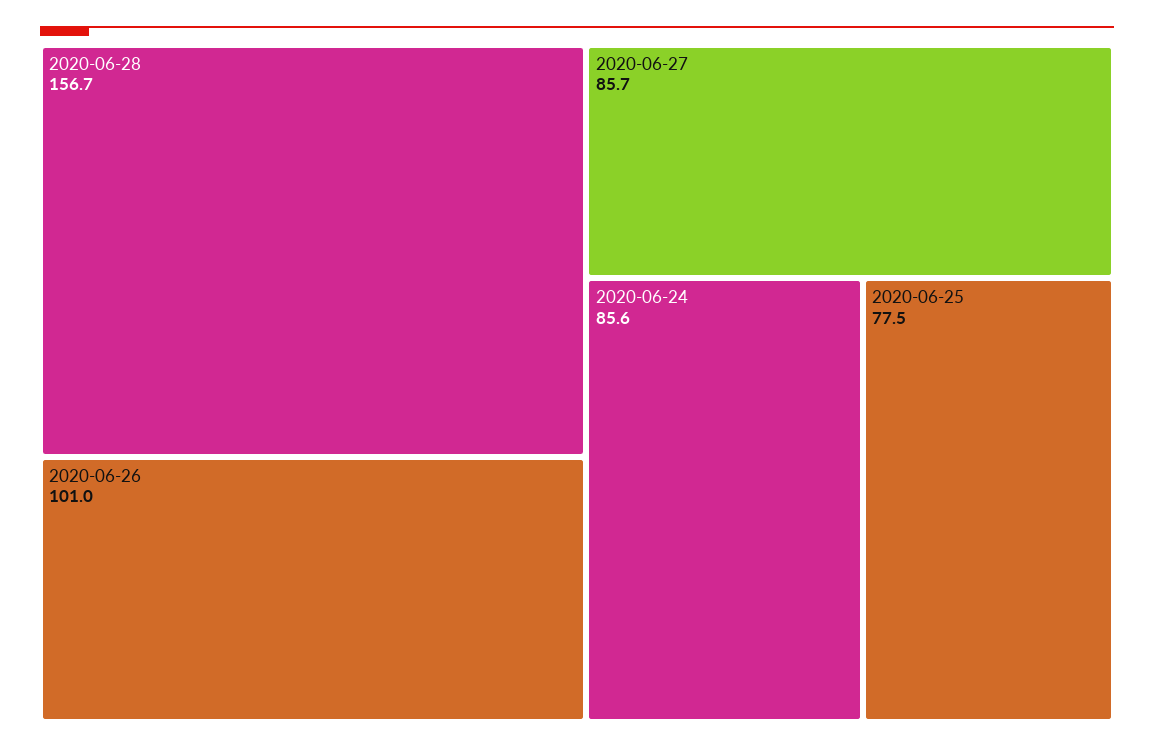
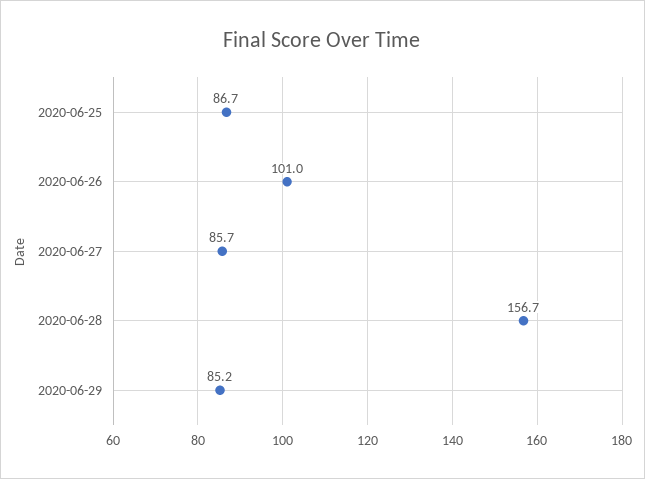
2020-06-24: 85.6 -> none
2020-06-25: 77.5 -> 86.7
2020-06-29: none -> 85.2

